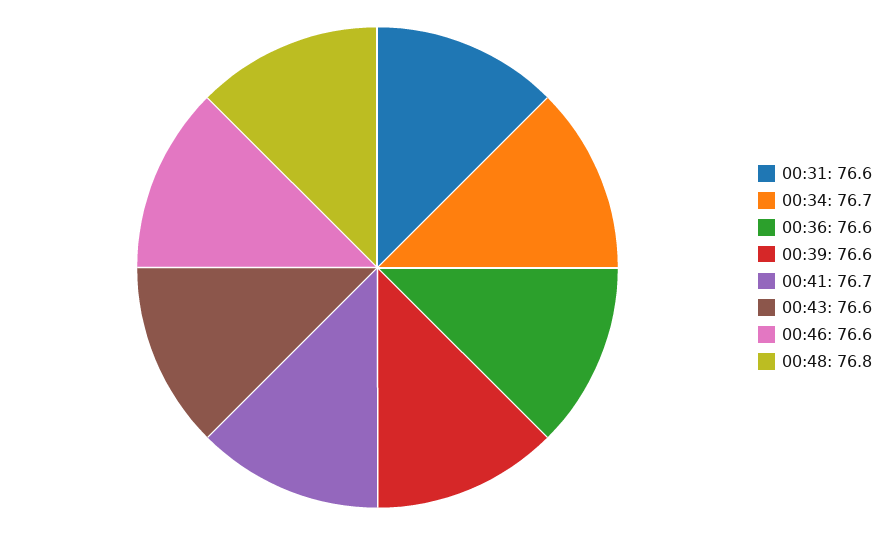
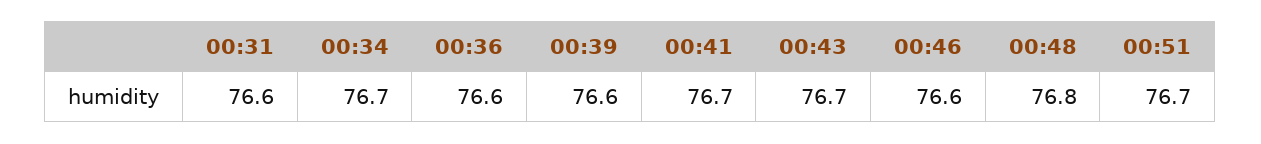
00:43: 76.6 -> 76.7
00:51: none -> 76.7

